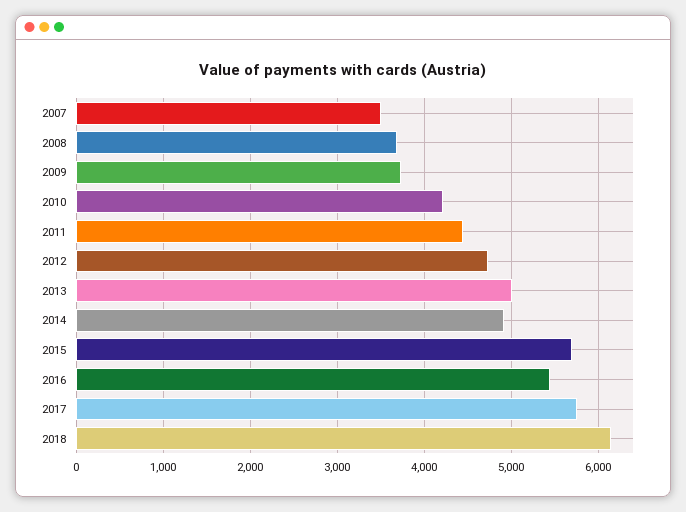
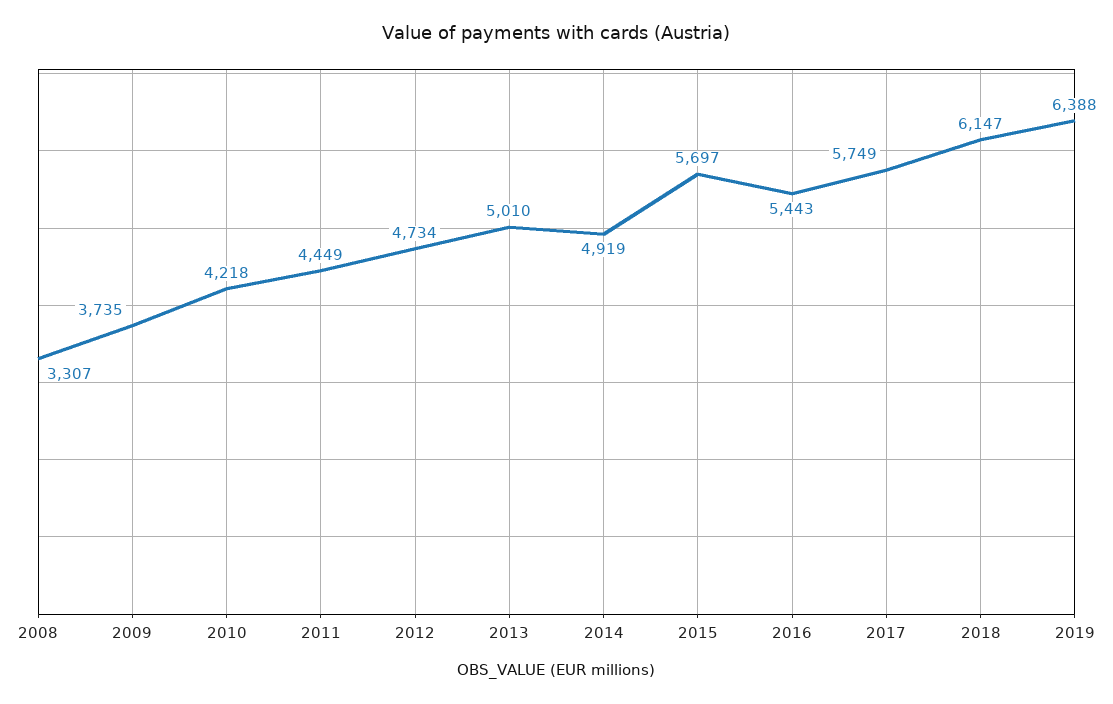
2007: 3500 -> none
2008: 3700 -> 3307
2019: none -> 6388

